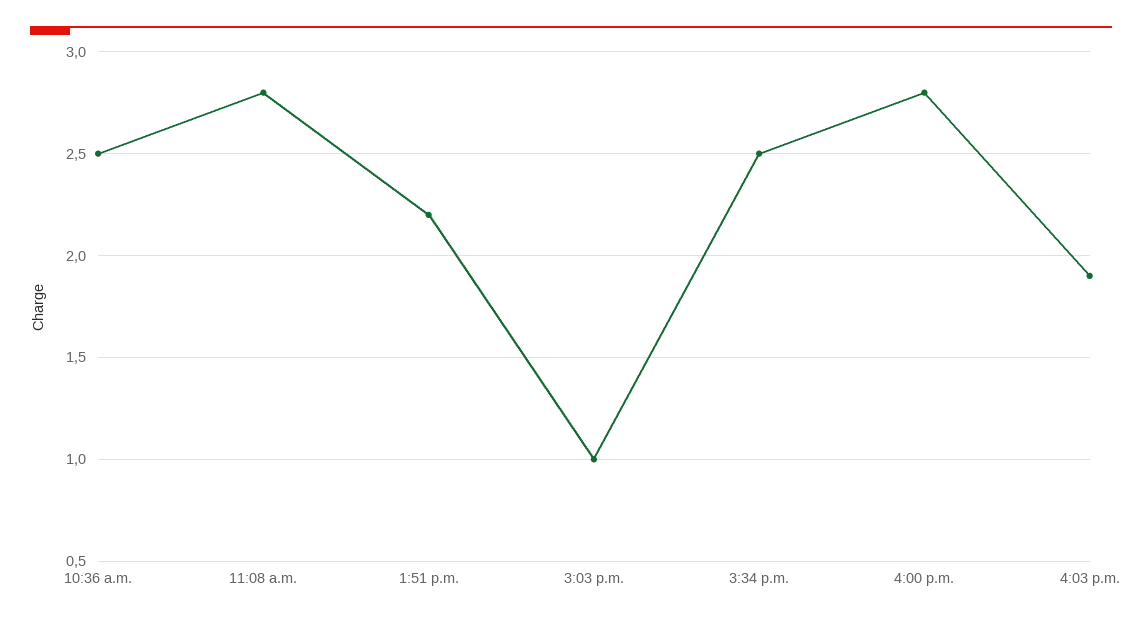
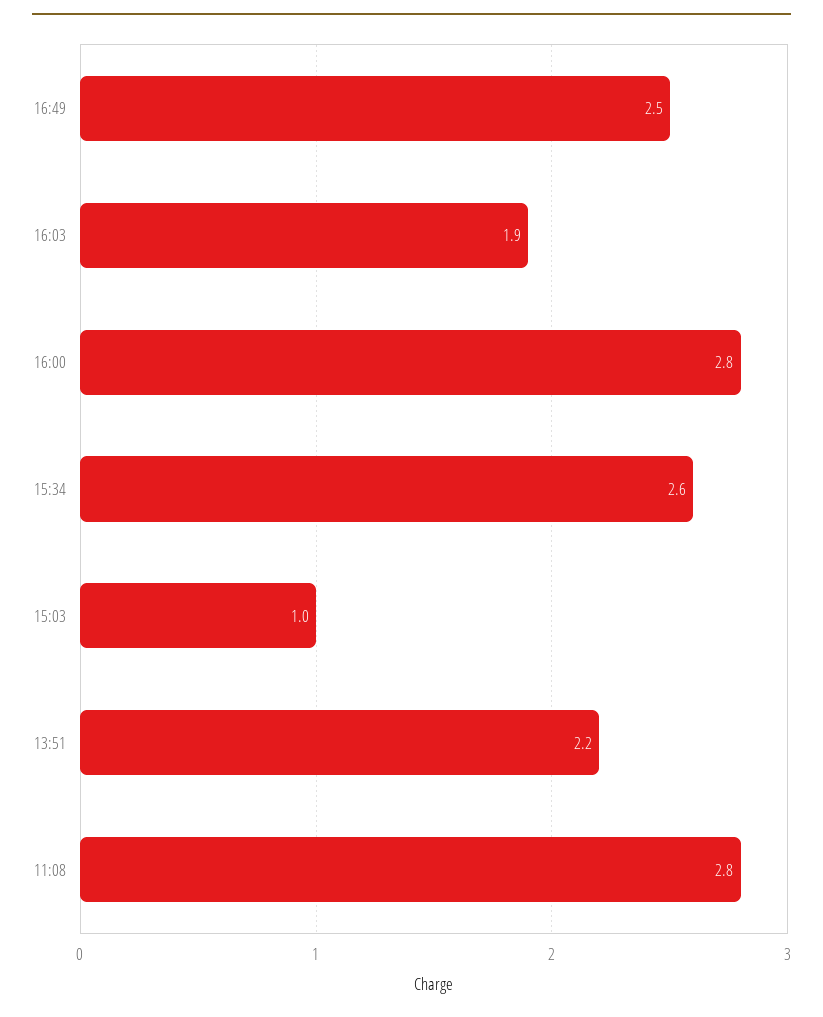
10:36 a.m.: 2.5 -> none
3:34 p.m.: 2.5 -> 2.6
16:49: none -> 2.5

